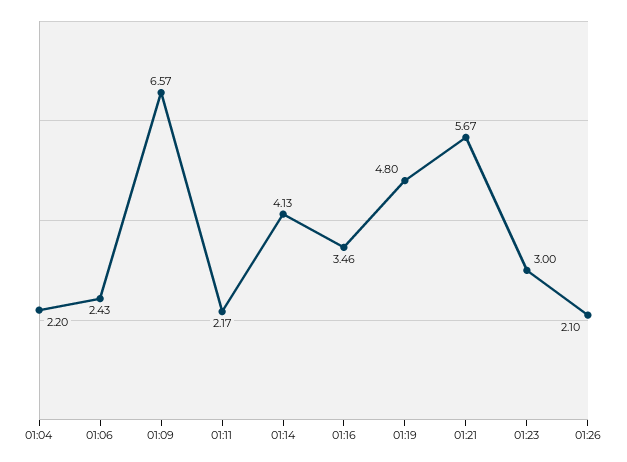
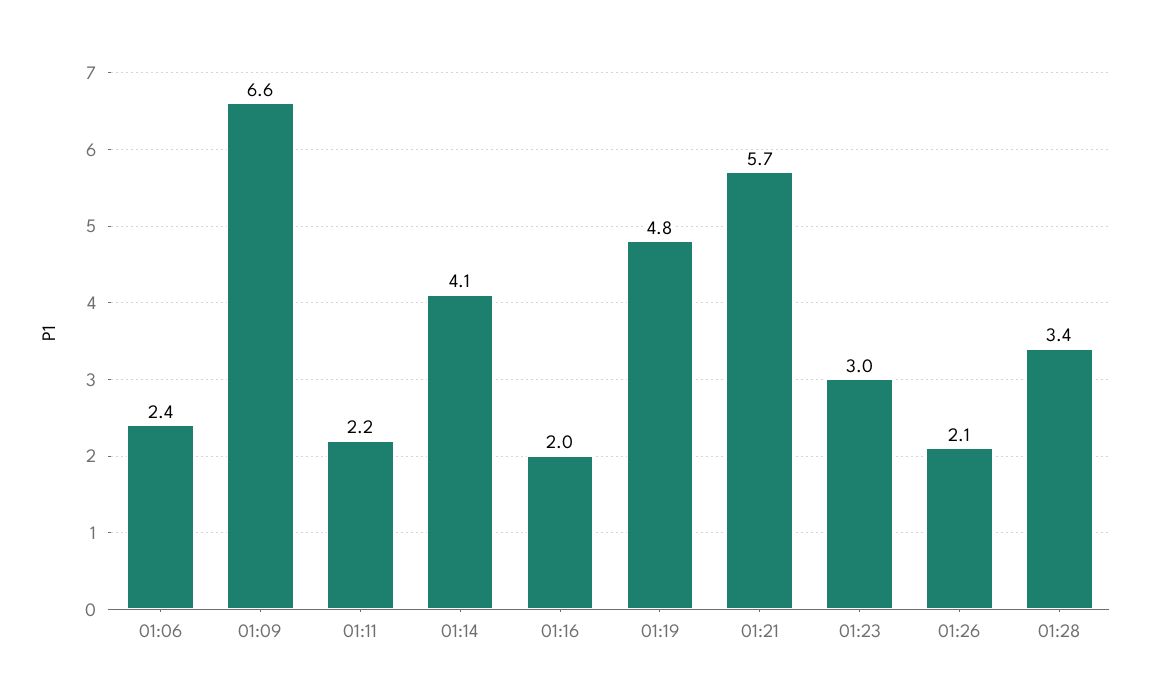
01:04: 2.2 -> none
01:16: 3.46 -> 2
01:28: none -> 3.4

